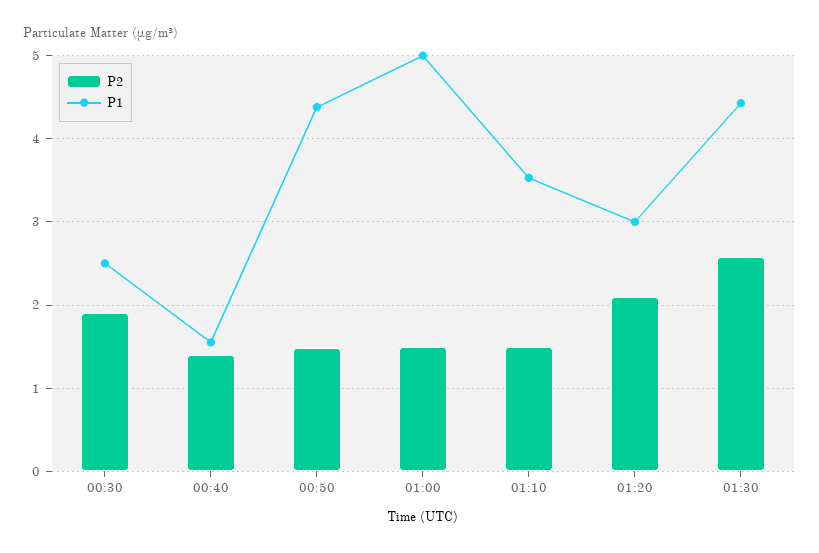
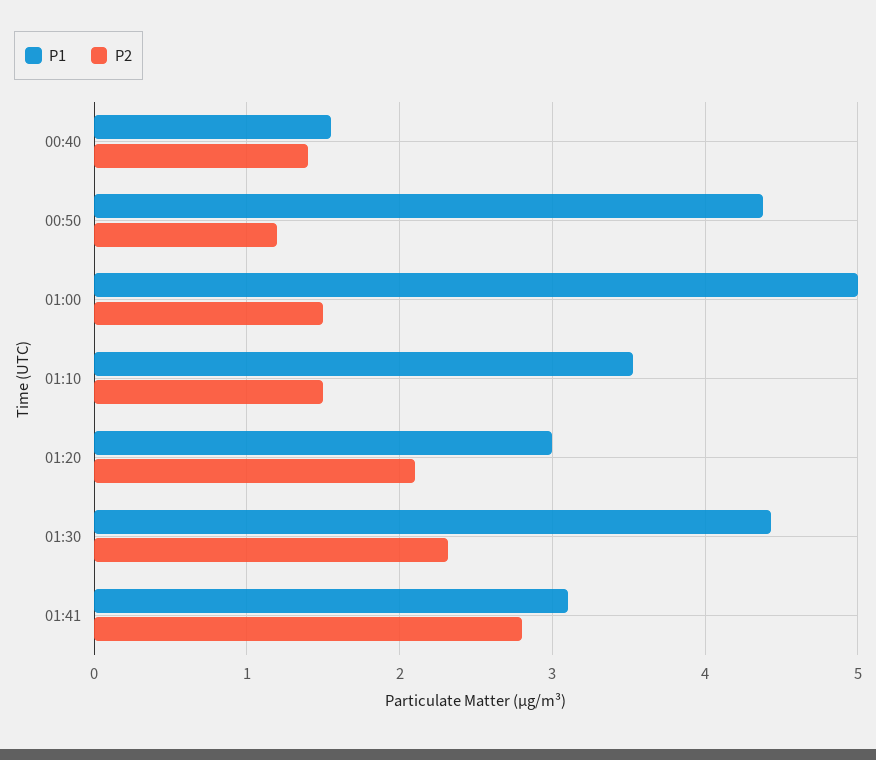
P2, 00:30: 1.9 -> none
P1, 00:30: 2.5 -> none
P2, 00:50: 1.5 -> 1.2
P2, 01:30: 2.6 -> 2.3
P1, 01:41: none -> 3.1
P2, 01:41: none -> 2.8

